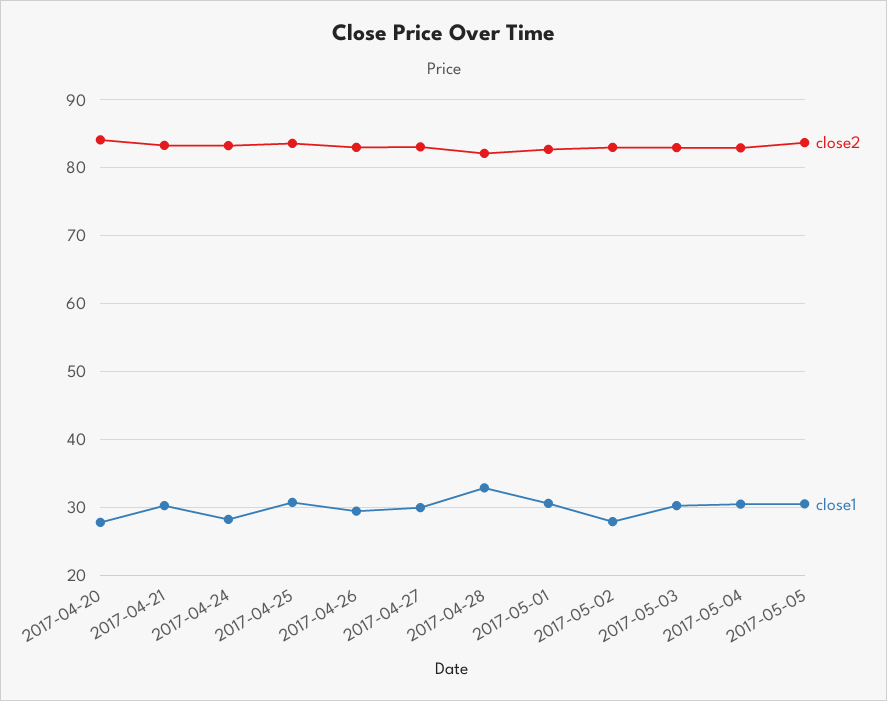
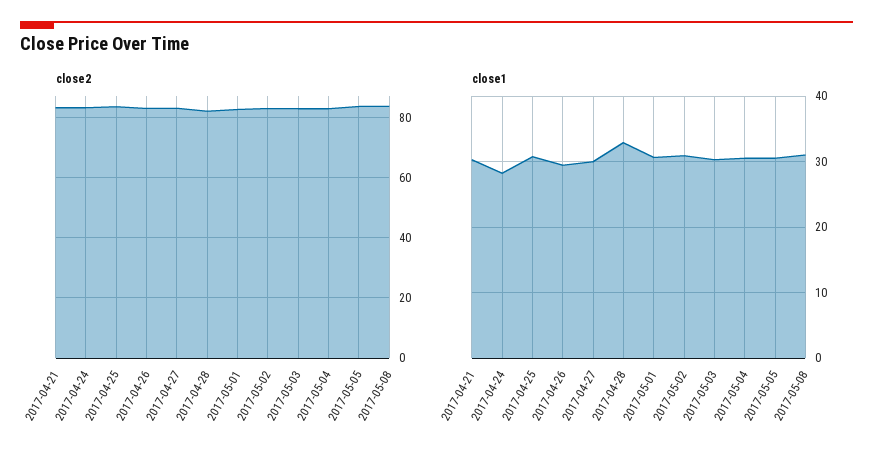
close2, 2017-04-20: 84 -> none
close1, 2017-04-20: 28 -> none
close1, 2017-05-02: 28 -> 31
close2, 2017-05-08: none -> 84
close1, 2017-05-08: none -> 31

